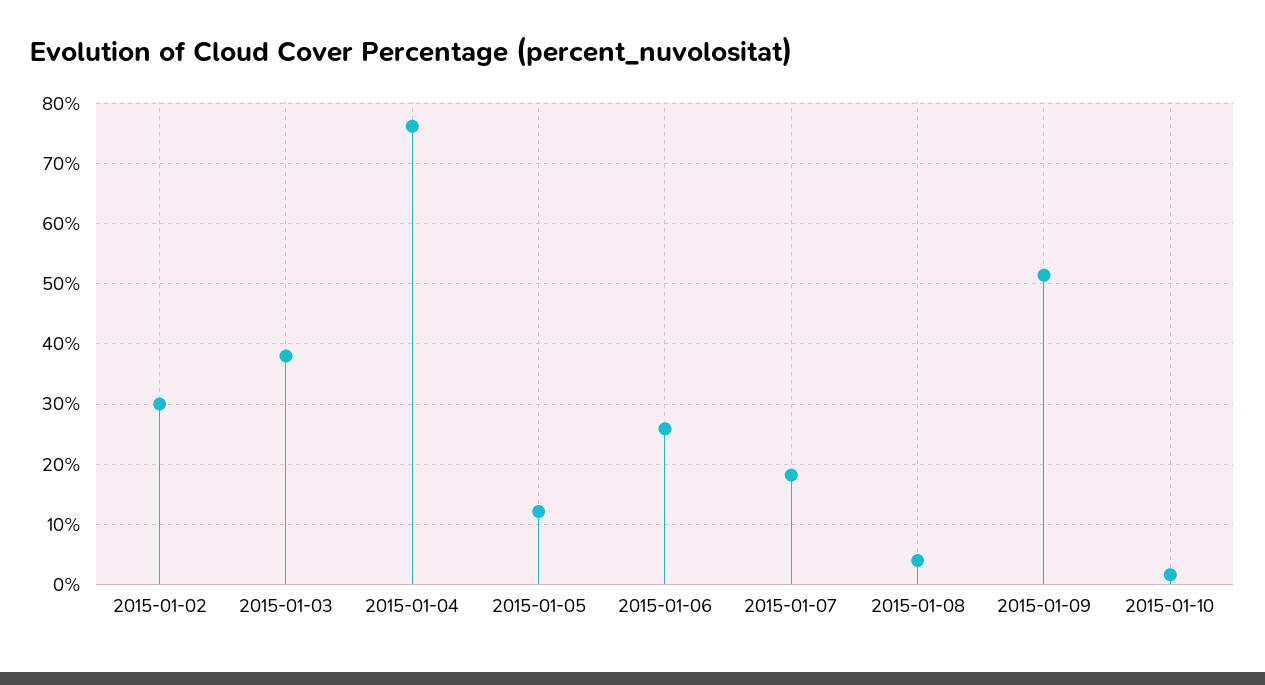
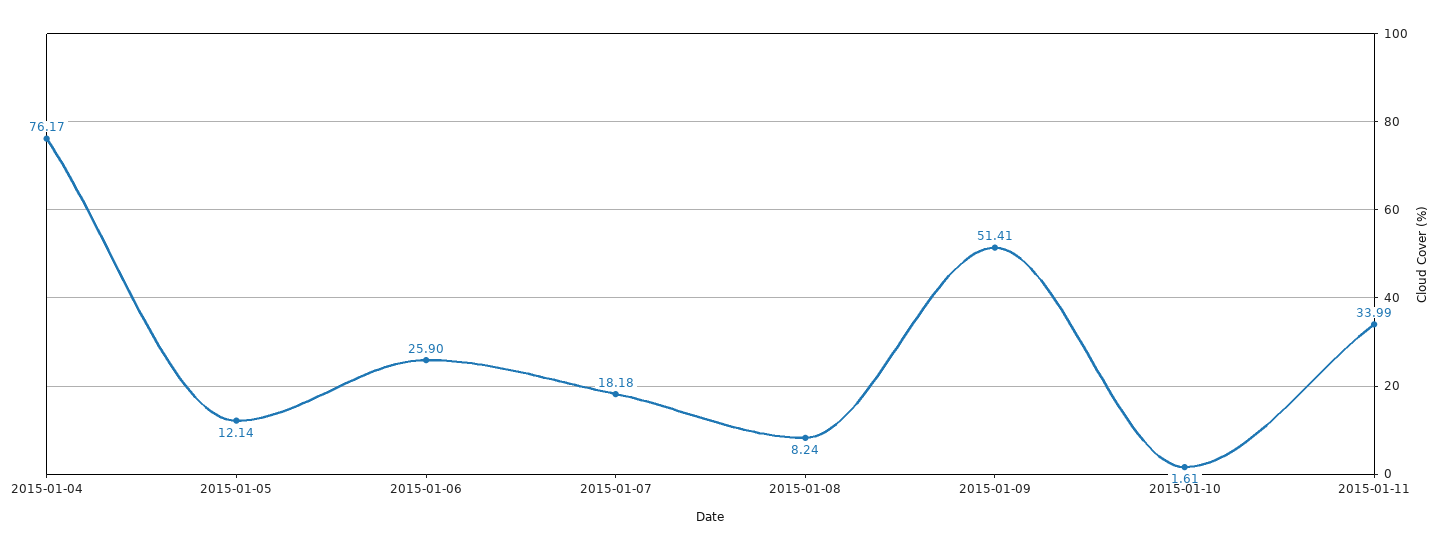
2015-01-02: 30 -> none
2015-01-03: 38 -> none
2015-01-08: 4 -> 8.24
2015-01-11: none -> 33.99

